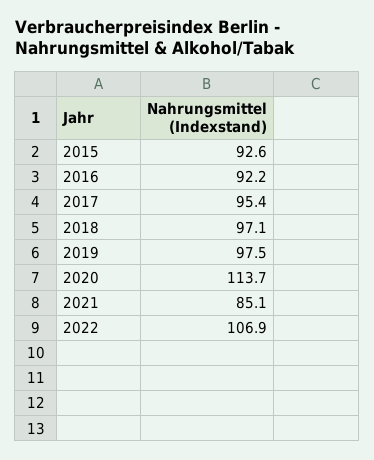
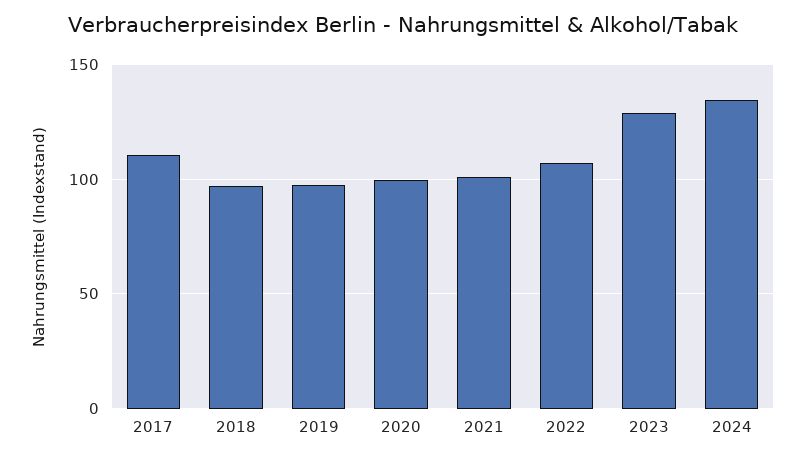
2015: 92.6 -> none
2016: 92.2 -> none
2017: 95.4 -> 110
2020: 113.7 -> 100
2021: 85.1 -> 100
2023: none -> 130
2024: none -> 135

